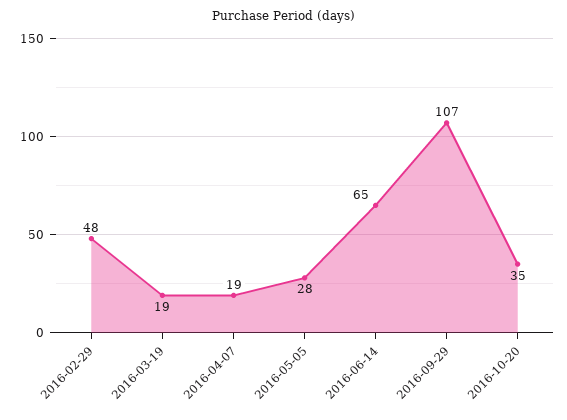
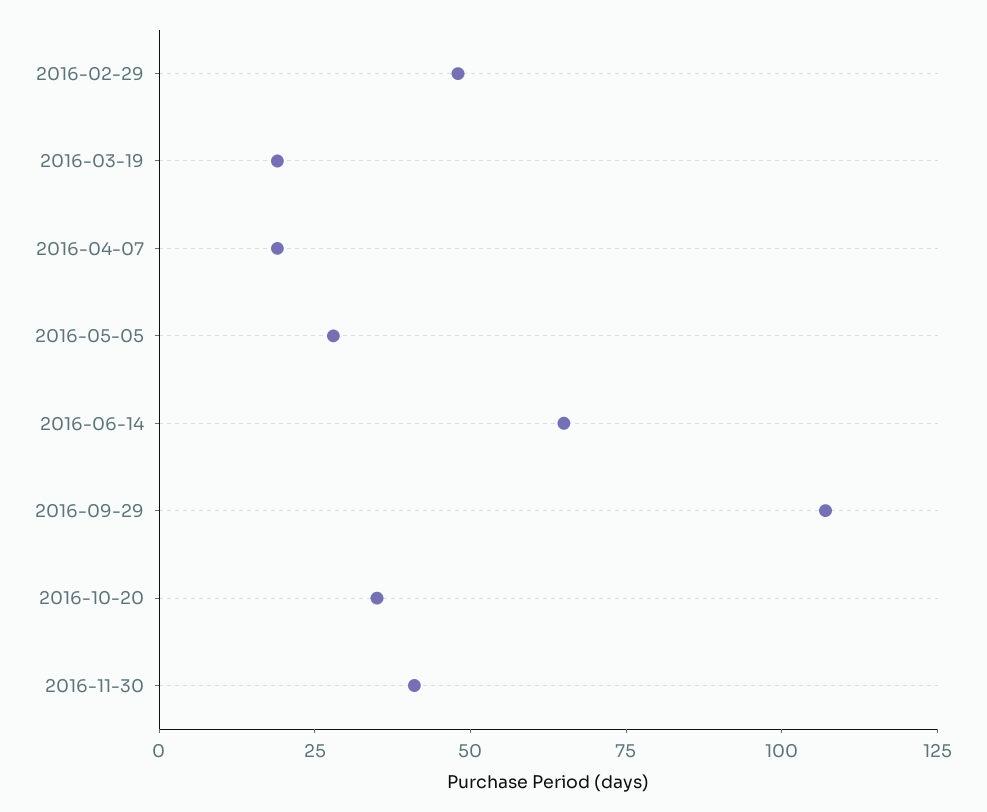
2016-11-30: none -> 40

